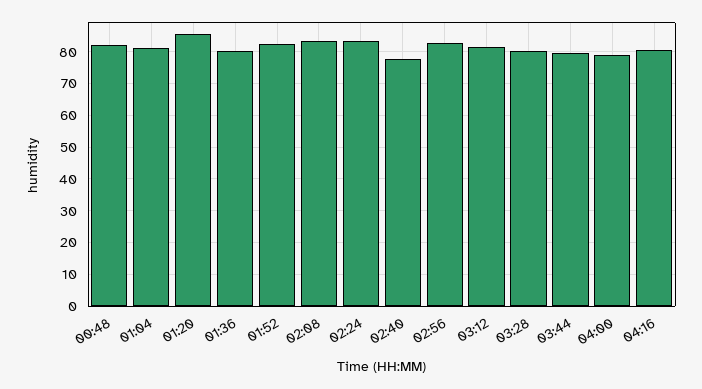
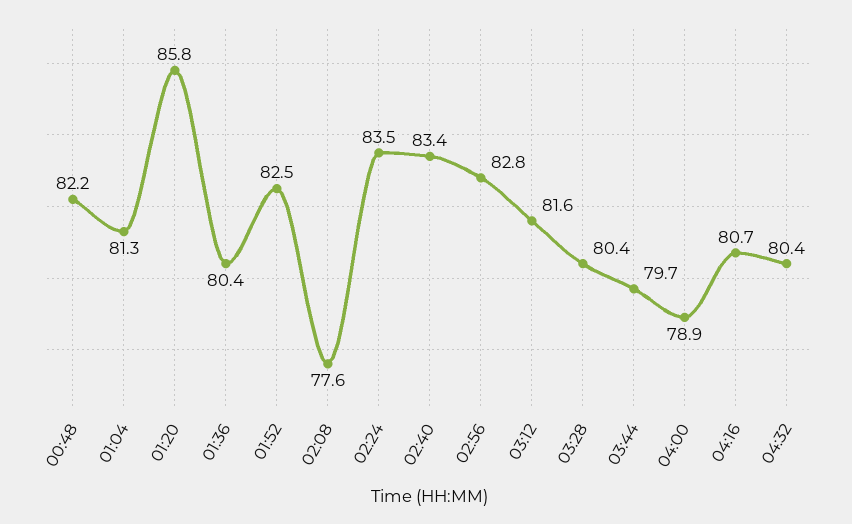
02:08: 84 -> 77.6
02:40: 78 -> 83.4
04:32: none -> 80.4

